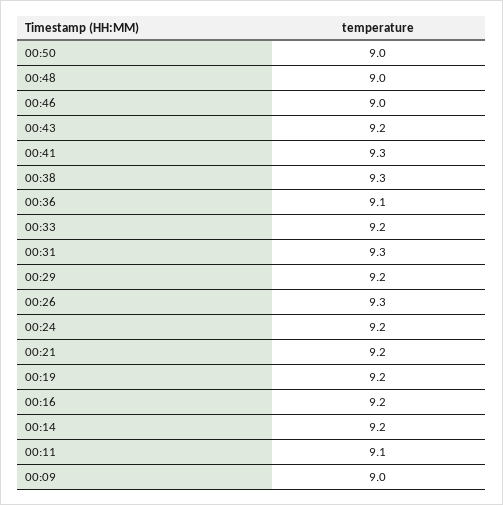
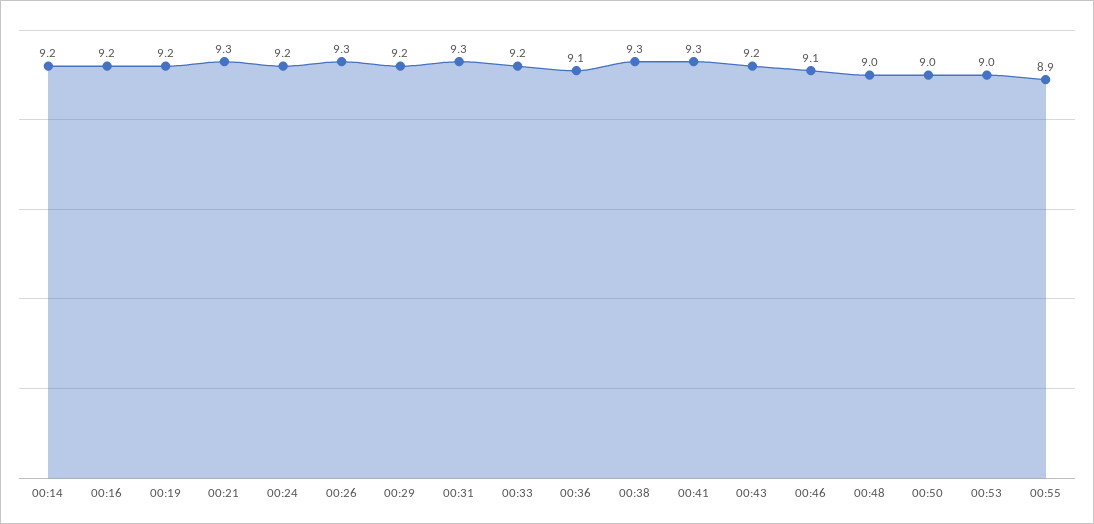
00:46: 9 -> 9.1
00:21: 9.2 -> 9.3
00:11: 9.1 -> none
00:09: 9 -> none
00:53: none -> 9
00:55: none -> 8.9

